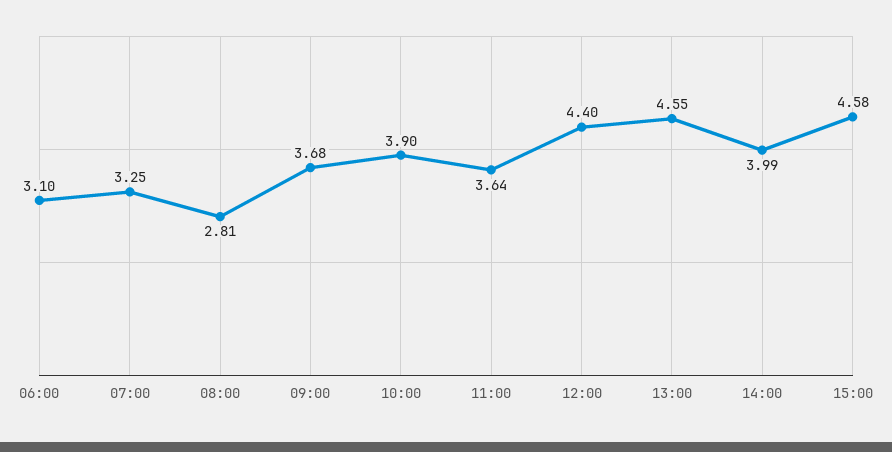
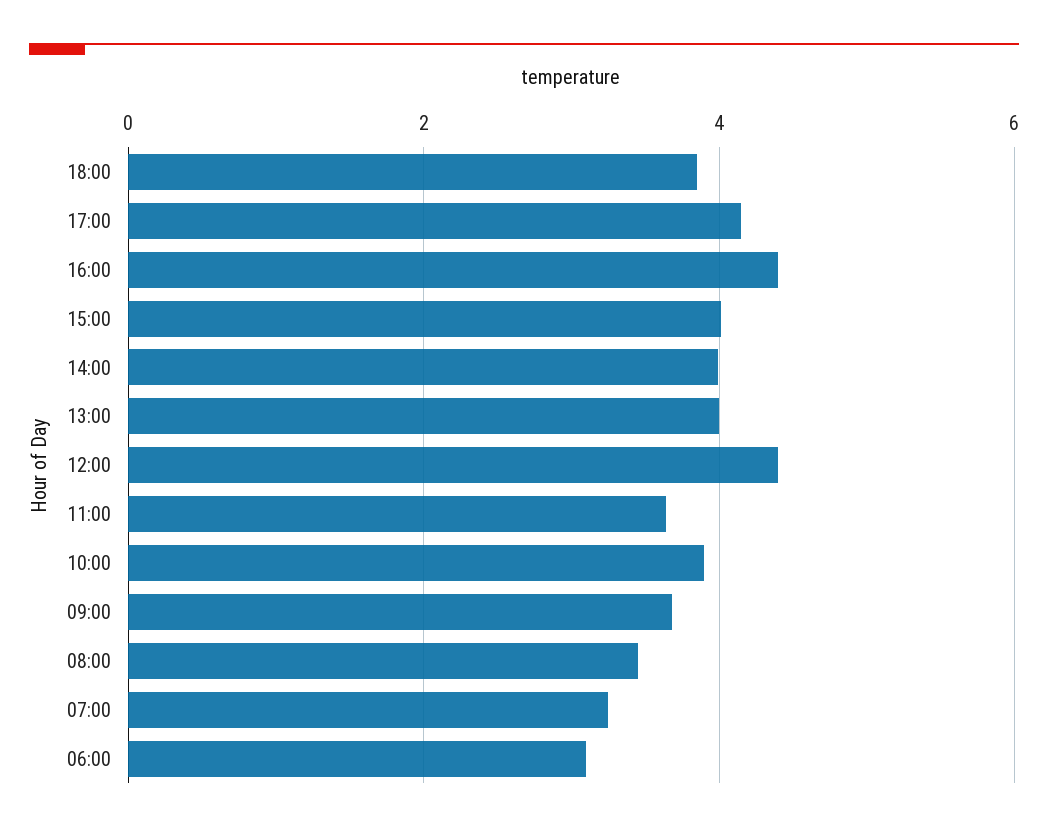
08:00: 2.81 -> 3.4
13:00: 4.55 -> 4
15:00: 4.58 -> 4
18:00: none -> 3.8
17:00: none -> 4.2
16:00: none -> 4.4

